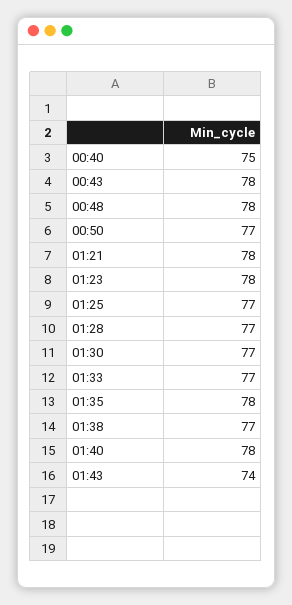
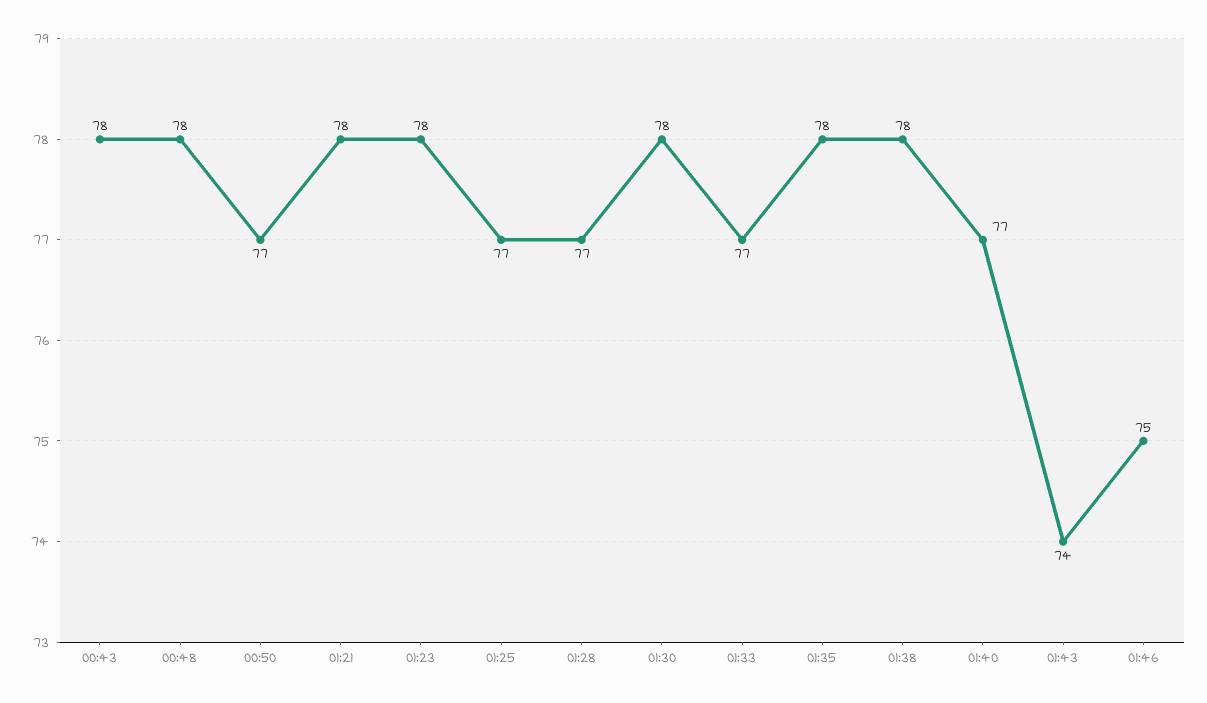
00:40: 75 -> none
01:30: 77 -> 78
01:38: 77 -> 78
01:40: 78 -> 77
01:46: none -> 75

